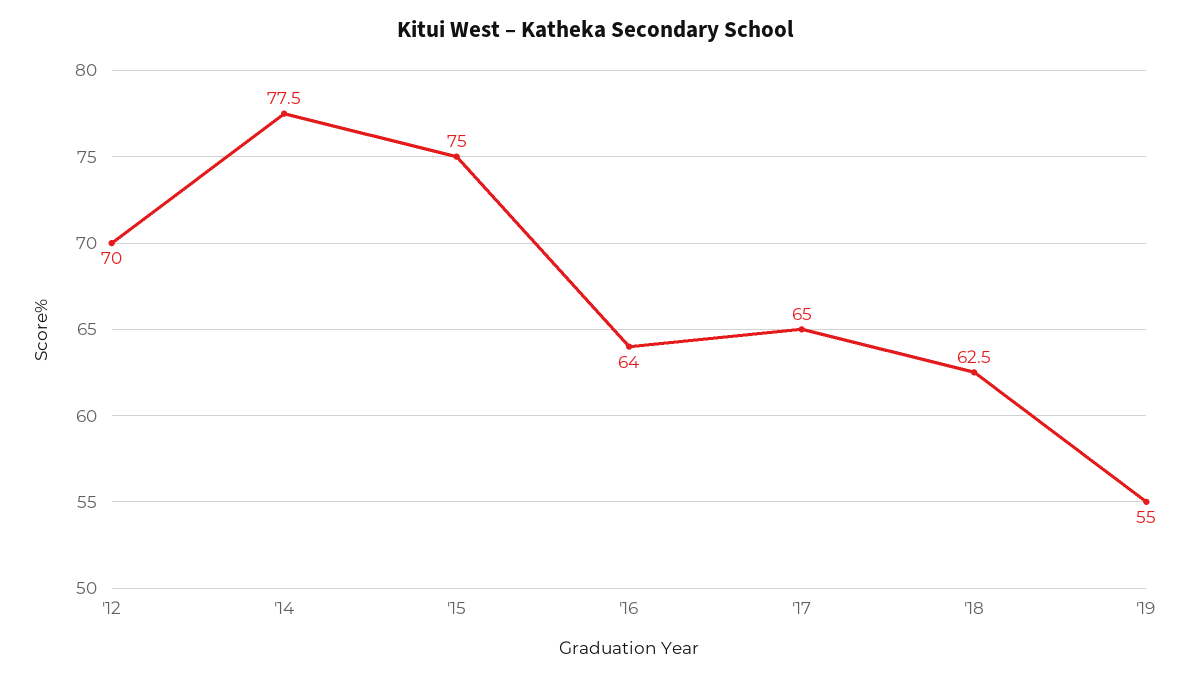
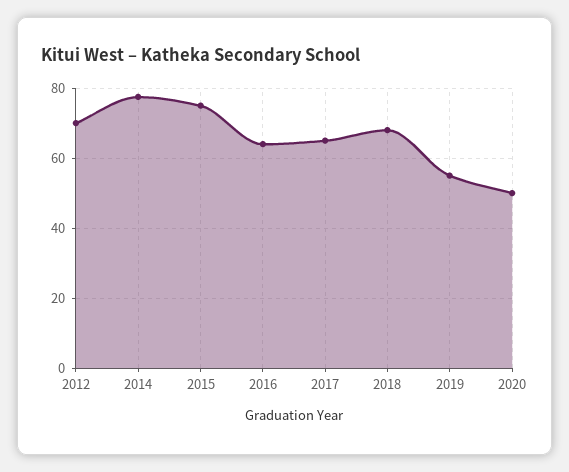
'18: 62.5 -> 68
2020: none -> 50

